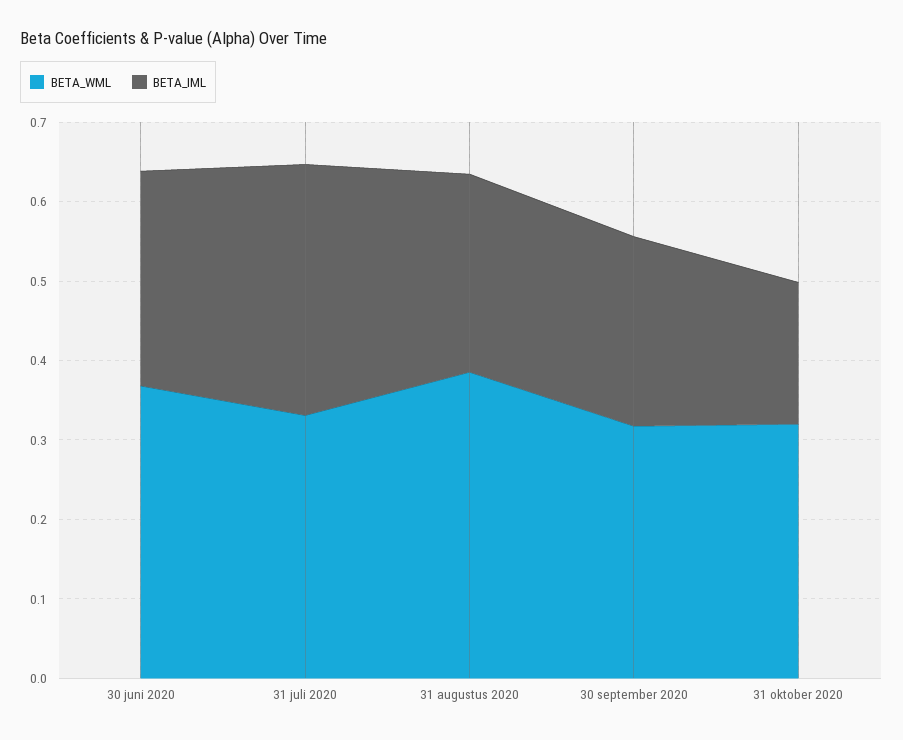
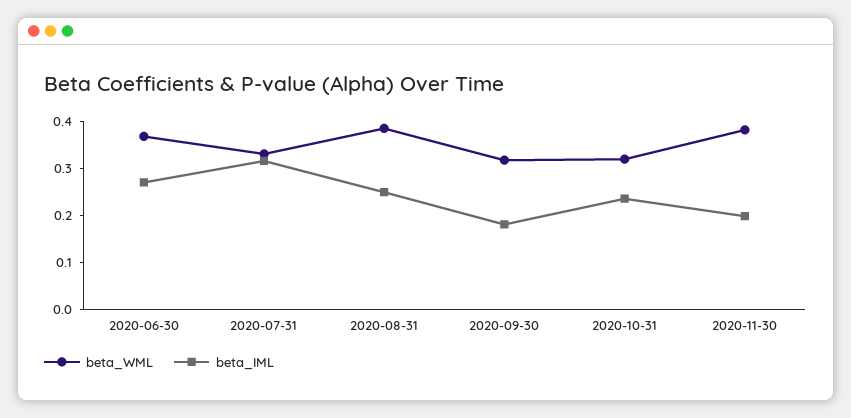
BETA_IML, 30 september 2020: 0.24 -> 0.18
BETA_IML, 31 oktober 2020: 0.18 -> 0.24
BETA_WML, 2020-11-30: none -> 0.38
BETA_IML, 2020-11-30: none -> 0.2

